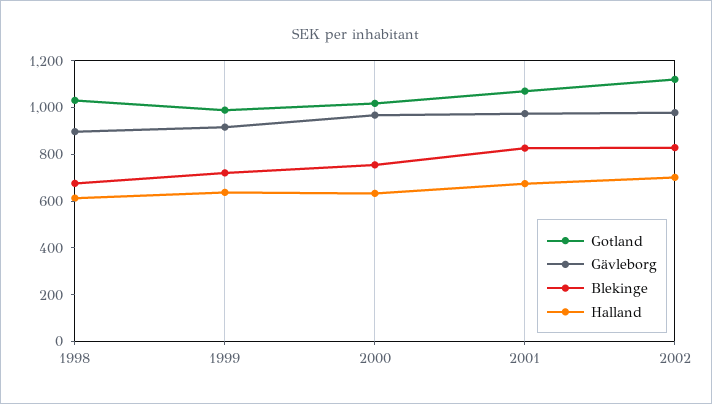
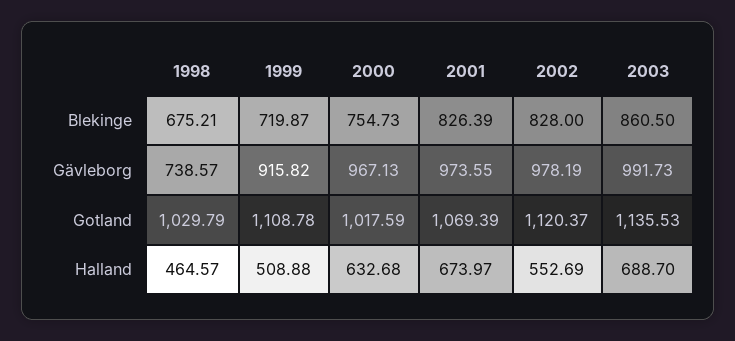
Gävleborg, 1998: 900 -> 738.57
Halland, 1998: 600 -> 464.57
Gotland, 1999: 1000 -> 1108.78
Halland, 1999: 650 -> 508.88
Halland, 2002: 700 -> 552.69
Blekinge, 2003: none -> 860.5
Gävleborg, 2003: none -> 991.73
Gotland, 2003: none -> 1135.53
Halland, 2003: none -> 688.7

